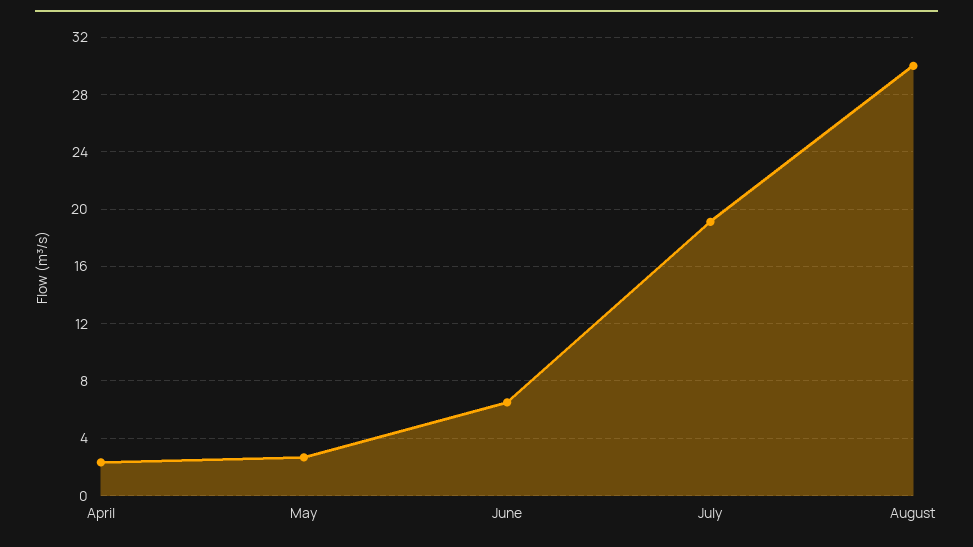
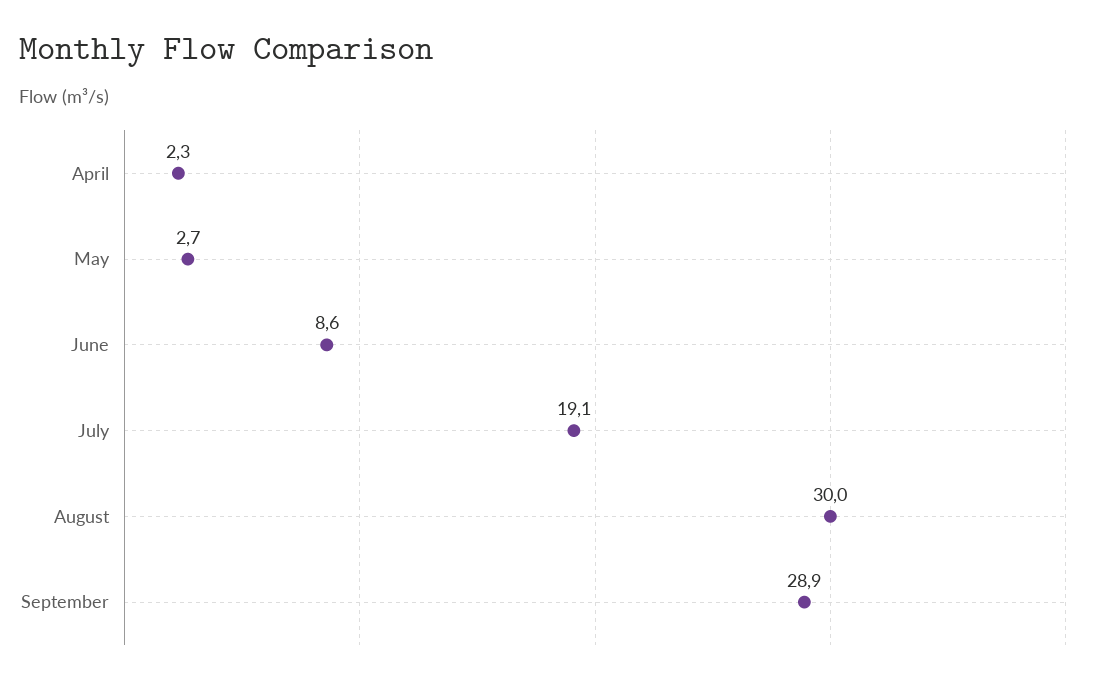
June: 6.5 -> 8.6
September: none -> 28.9

